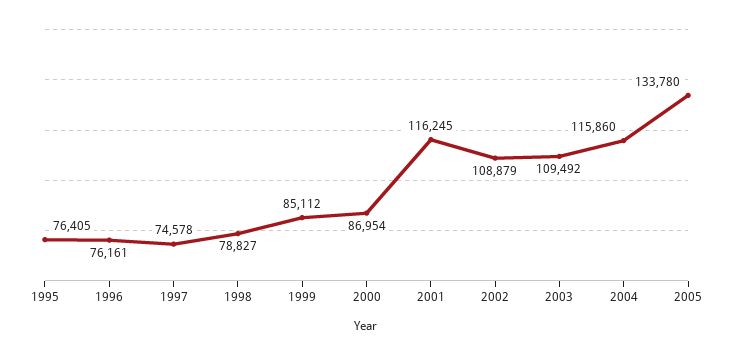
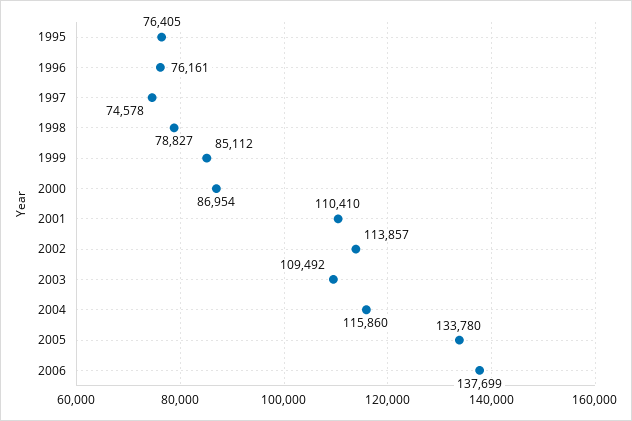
2001: 116245 -> 110410
2002: 108879 -> 113857
2006: none -> 137699

